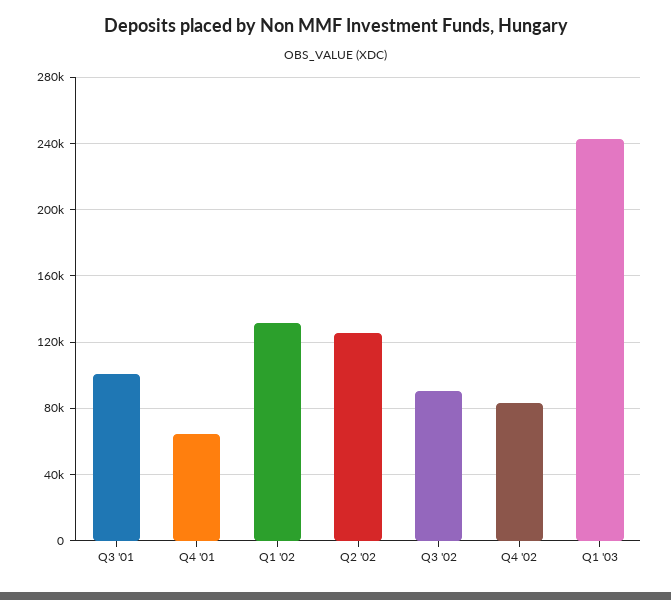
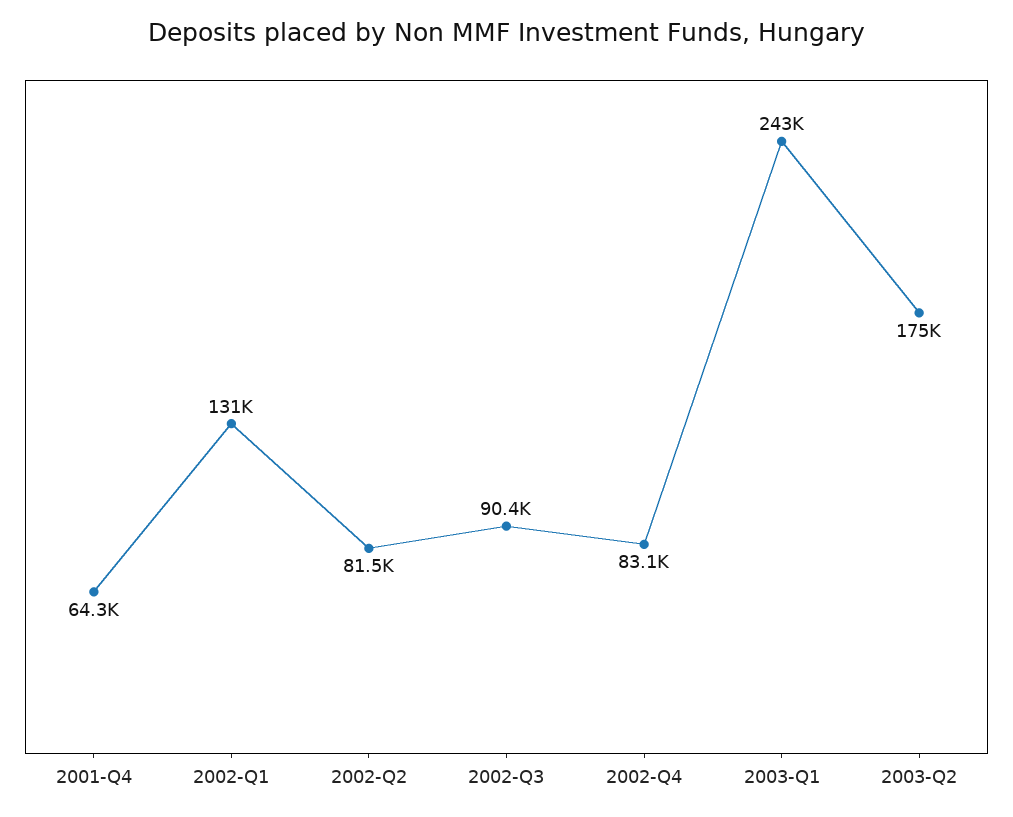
Q3 '01: 100000 -> none
Q2 '02: 125000 -> 81500
2003-Q2: none -> 175000

